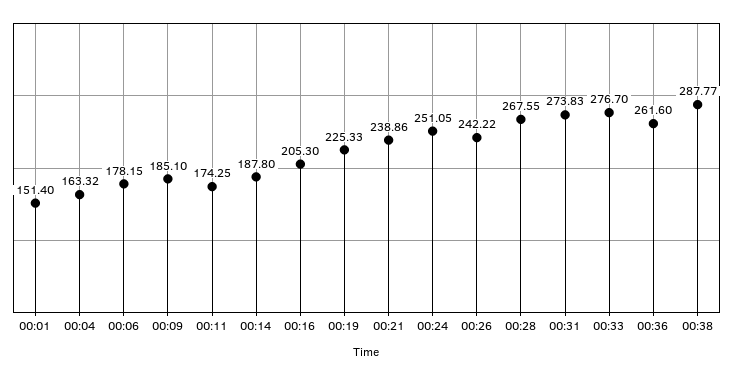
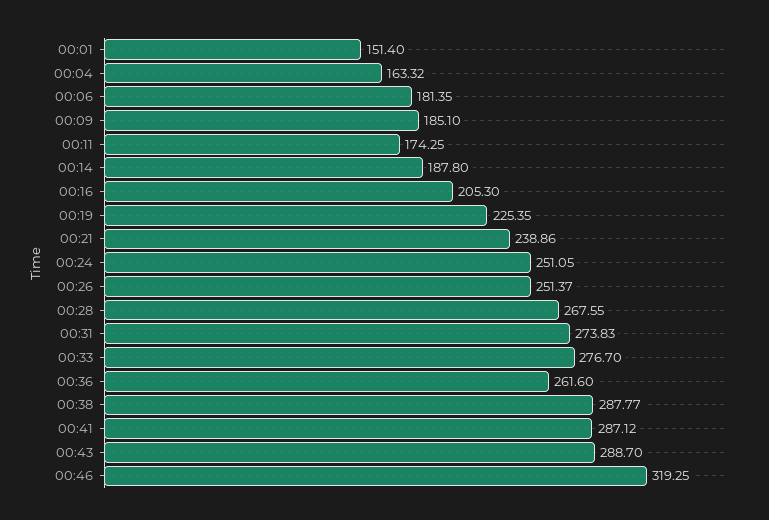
00:06: 178.15 -> 181.35
00:19: 225.33 -> 225.35
00:26: 242.22 -> 251.37
00:41: none -> 287.12
00:43: none -> 288.7
00:46: none -> 319.25

